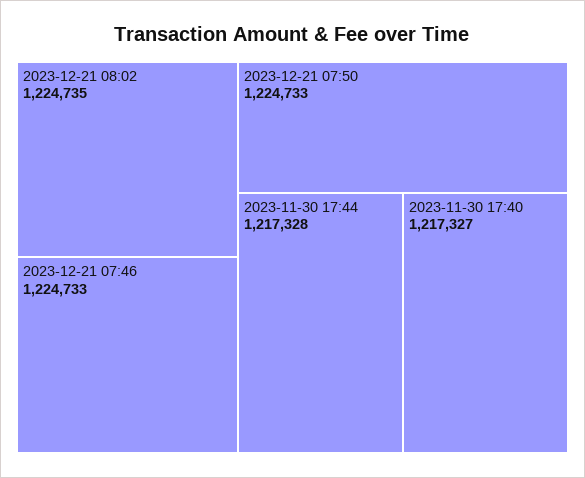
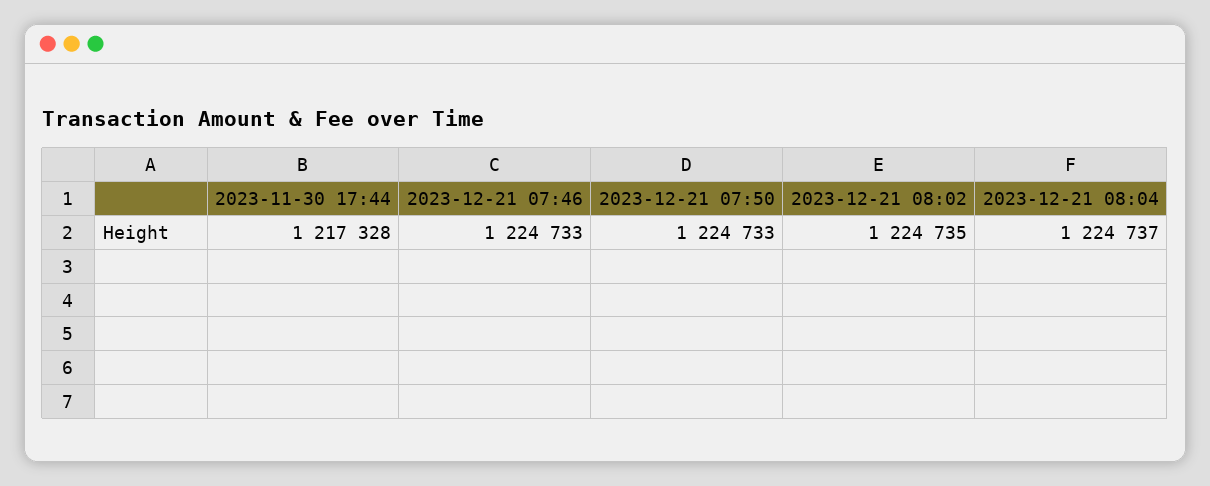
2023-11-30 17:40: 1217327 -> none
2023-12-21 08:04: none -> 1224737

